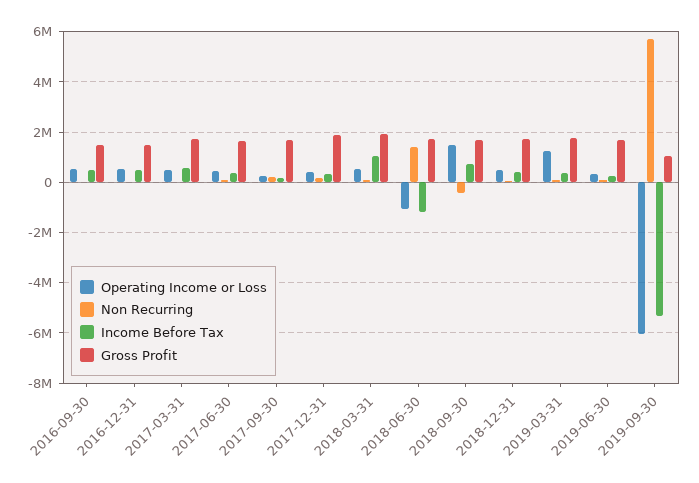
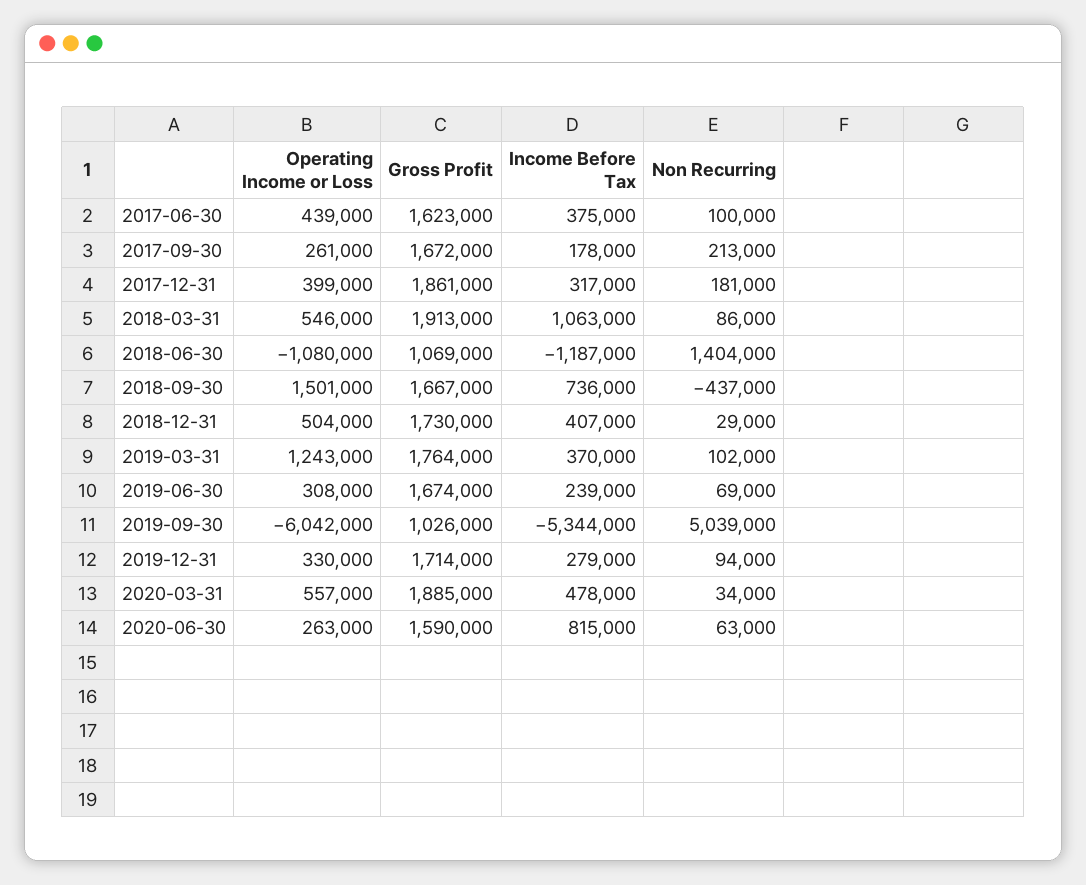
Operating Income or Loss, 2016-09-30: 500000 -> none
Non Recurring, 2016-09-30: 0 -> none
Income Before Tax, 2016-09-30: 500000 -> none
Gross Profit, 2016-09-30: 1500000 -> none
Operating Income or Loss, 2016-12-31: 500000 -> none
Non Recurring, 2016-12-31: 0 -> none
Income Before Tax, 2016-12-31: 500000 -> none
Gross Profit, 2016-12-31: 1500000 -> none
Operating Income or Loss, 2017-03-31: 500000 -> none
Non Recurring, 2017-03-31: 0 -> none
Income Before Tax, 2017-03-31: 500000 -> none
Gross Profit, 2017-03-31: 1750000 -> none
Gross Profit, 2018-06-30: 1750000 -> 1069000
Non Recurring, 2019-09-30: 5750000 -> 5039000
Operating Income or Loss, 2019-12-31: none -> 330000
Gross Profit, 2019-12-31: none -> 1714000
Income Before Tax, 2019-12-31: none -> 279000
Non Recurring, 2019-12-31: none -> 94000
Operating Income or Loss, 2020-03-31: none -> 557000
Gross Profit, 2020-03-31: none -> 1885000
Income Before Tax, 2020-03-31: none -> 478000
Non Recurring, 2020-03-31: none -> 34000
Operating Income or Loss, 2020-06-30: none -> 263000
Gross Profit, 2020-06-30: none -> 1590000
Income Before Tax, 2020-06-30: none -> 815000
Non Recurring, 2020-06-30: none -> 63000

